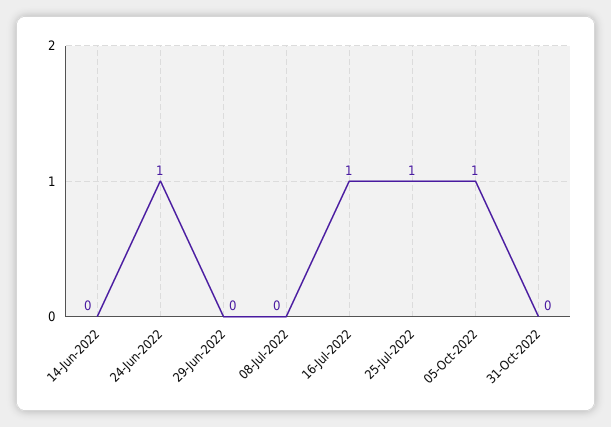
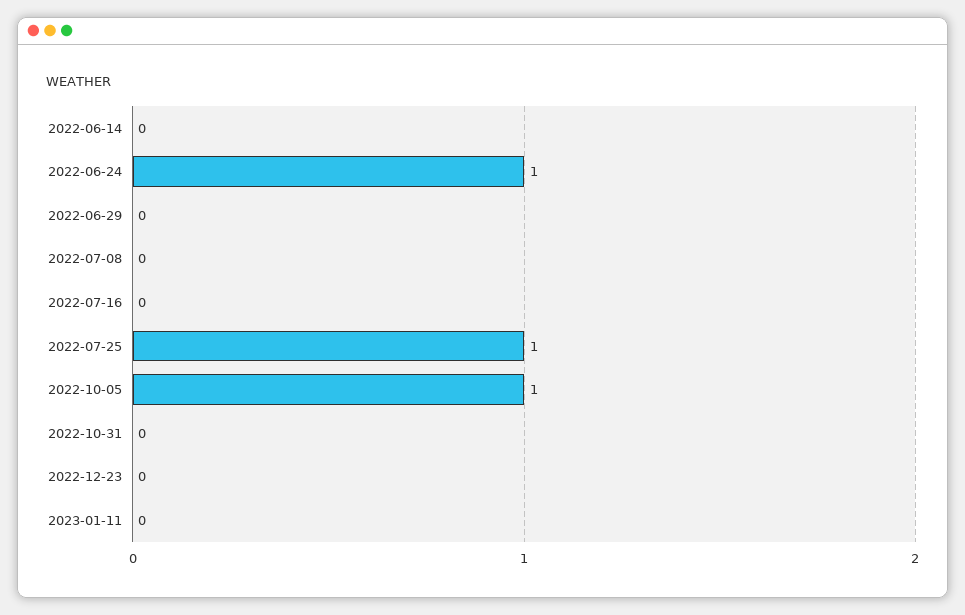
16-Jul-2022: 1 -> 0
2022-12-23: none -> 0
2023-01-11: none -> 0

